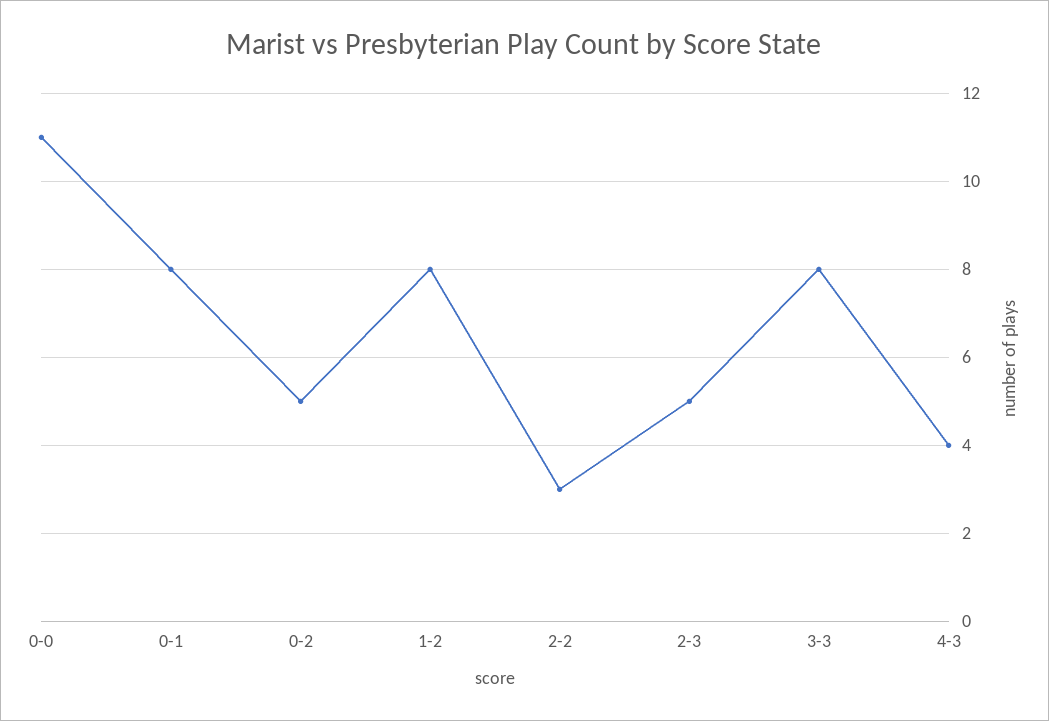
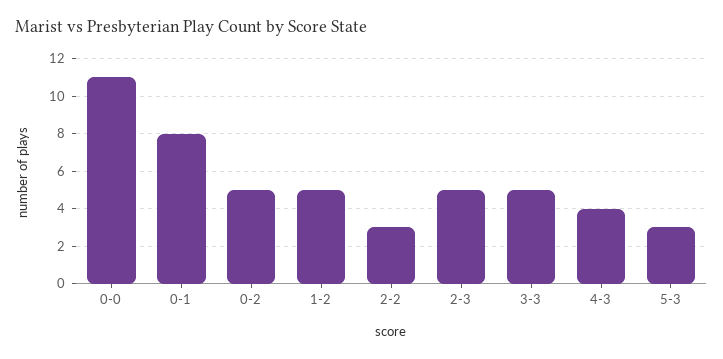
1-2: 8 -> 5
3-3: 8 -> 5
5-3: none -> 3

